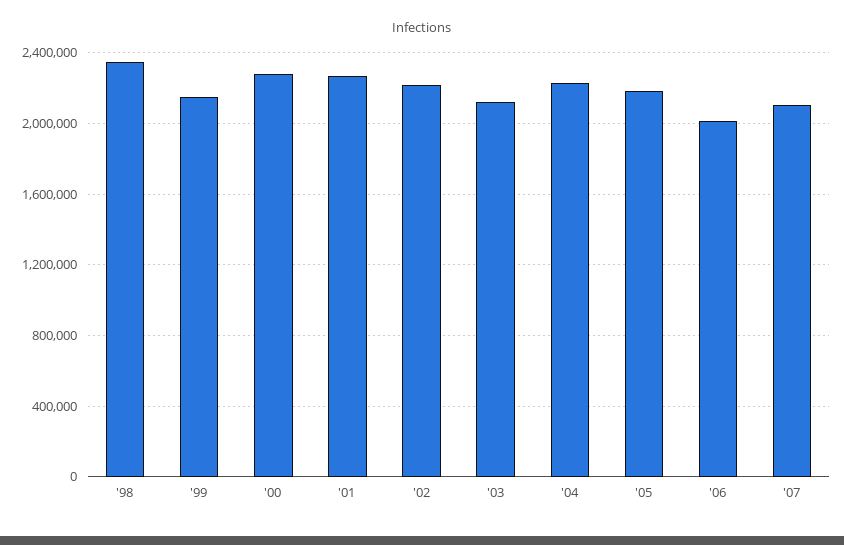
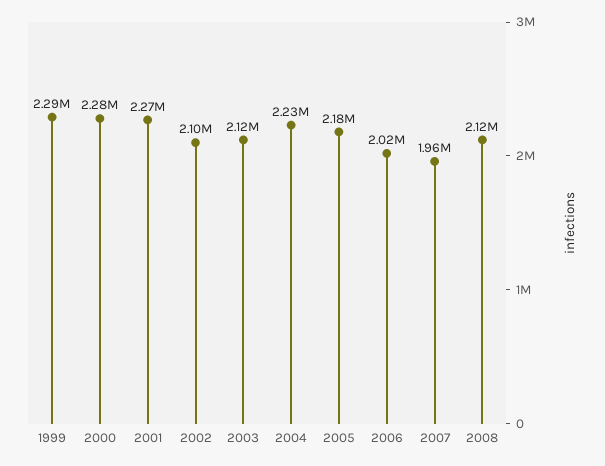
'98: 2350000 -> none
'99: 2150000 -> 2290000
'02: 2200000 -> 2100000
'07: 2100000 -> 1960000
2008: none -> 2120000

